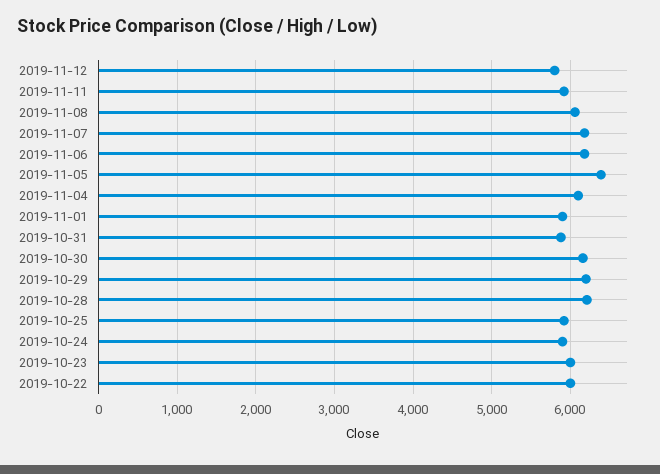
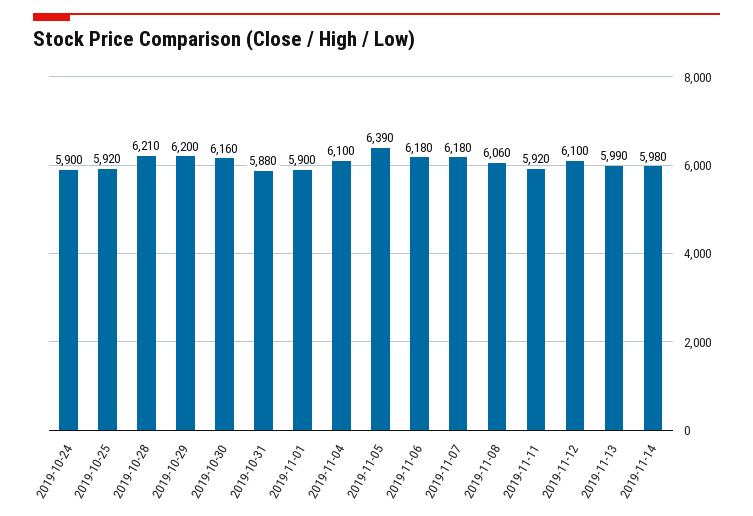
2019-11-12: 5800 -> 6100
2019-10-23: 6000 -> none
2019-10-22: 6000 -> none
2019-11-13: none -> 5990
2019-11-14: none -> 5980

